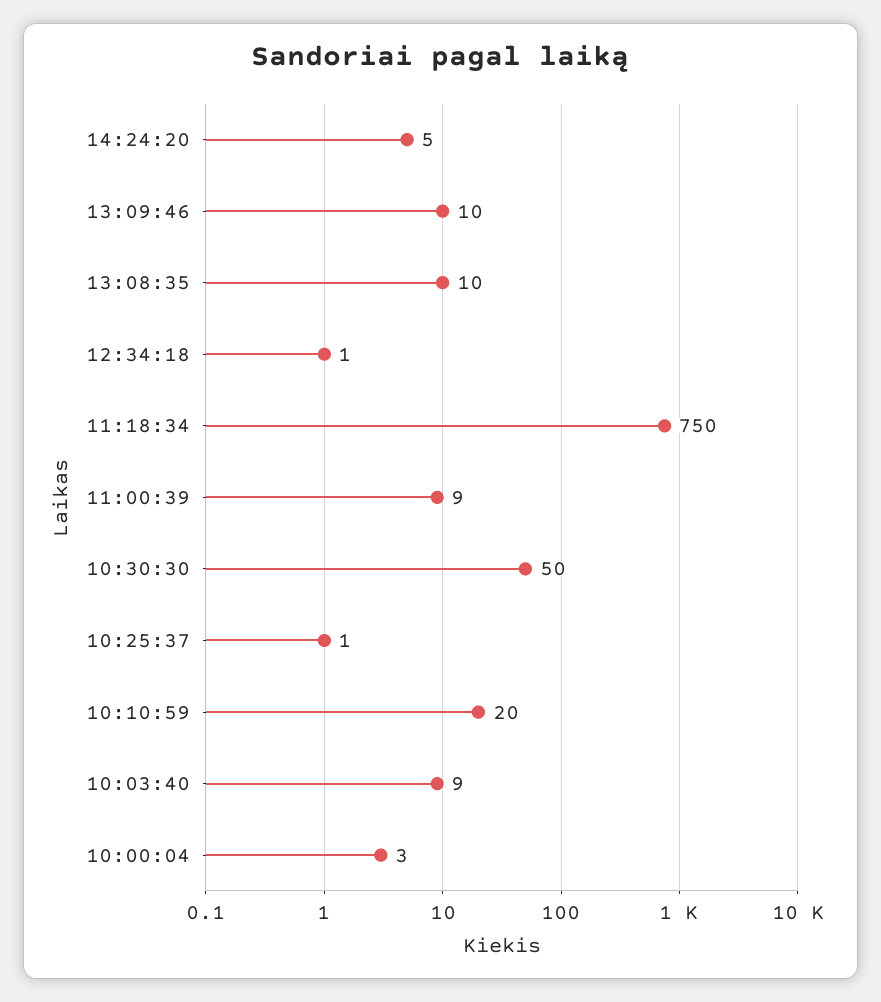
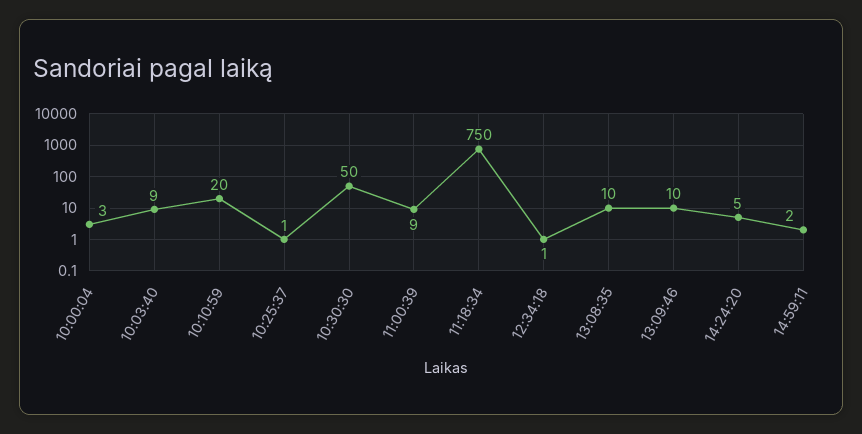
14:59:11: none -> 2

